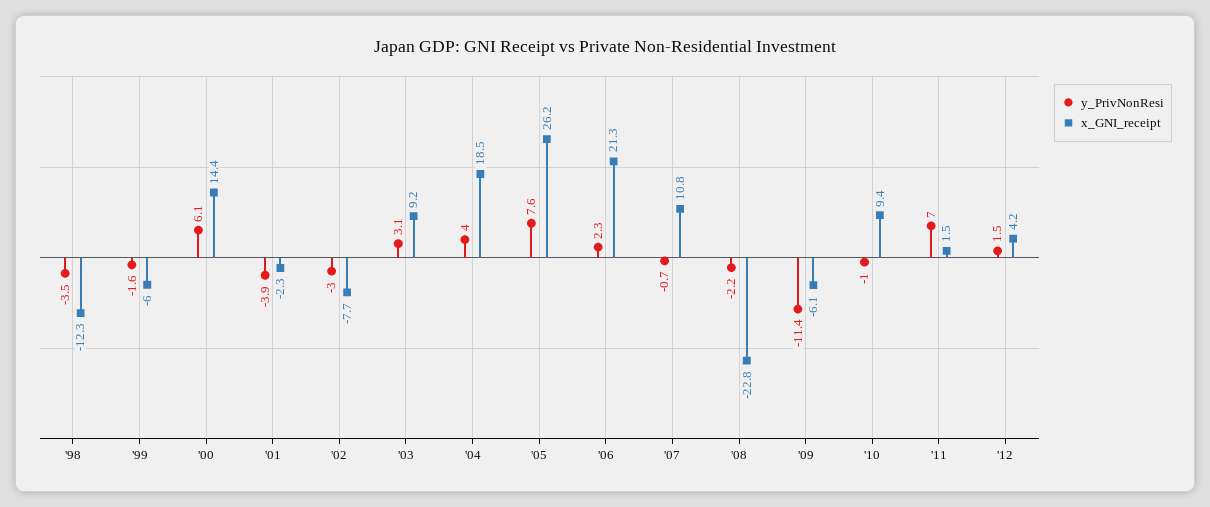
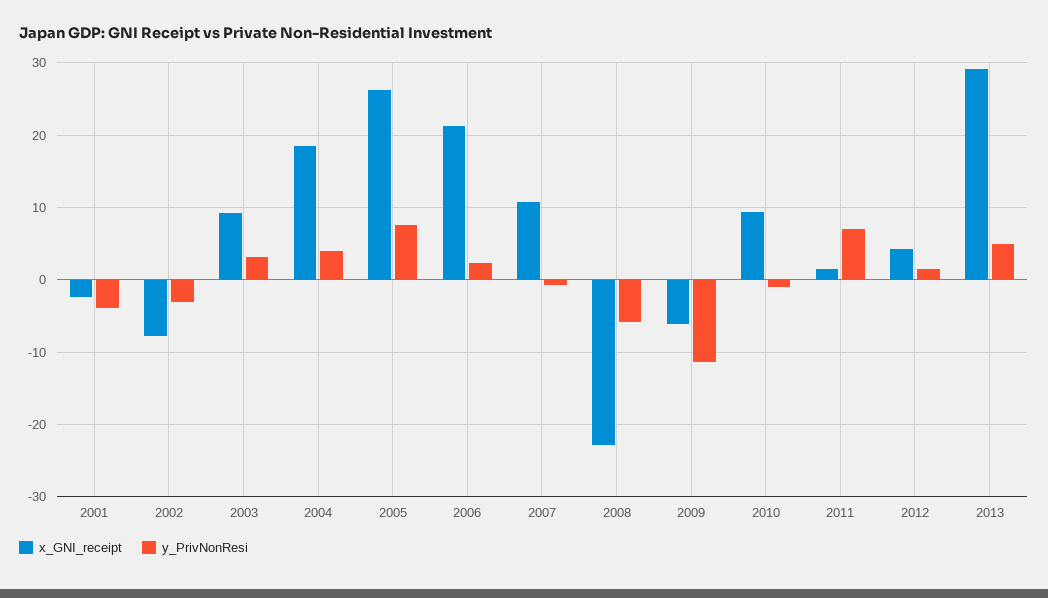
y_PrivNonResi, '98: -3.5 -> none
x_GNI_receipt, '98: -12.3 -> none
y_PrivNonResi, '99: -1.6 -> none
x_GNI_receipt, '99: -6 -> none
y_PrivNonResi, '00: 6.1 -> none
x_GNI_receipt, '00: 14.4 -> none
y_PrivNonResi, '08: -2.2 -> -6
x_GNI_receipt, 2013: none -> 29
y_PrivNonResi, 2013: none -> 5

